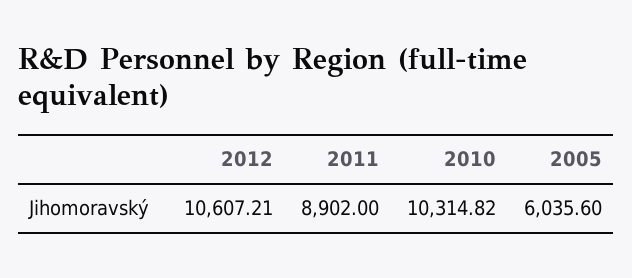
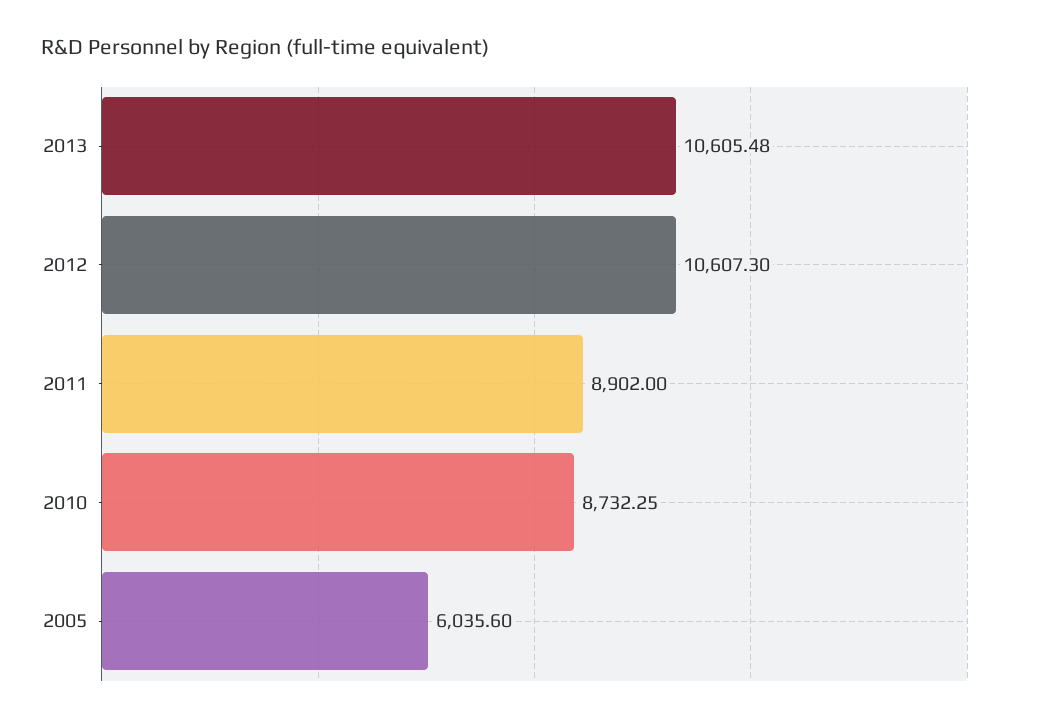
2012: 10607.21 -> 10607.3
2010: 10314.82 -> 8732.25
2013: none -> 10605.48

